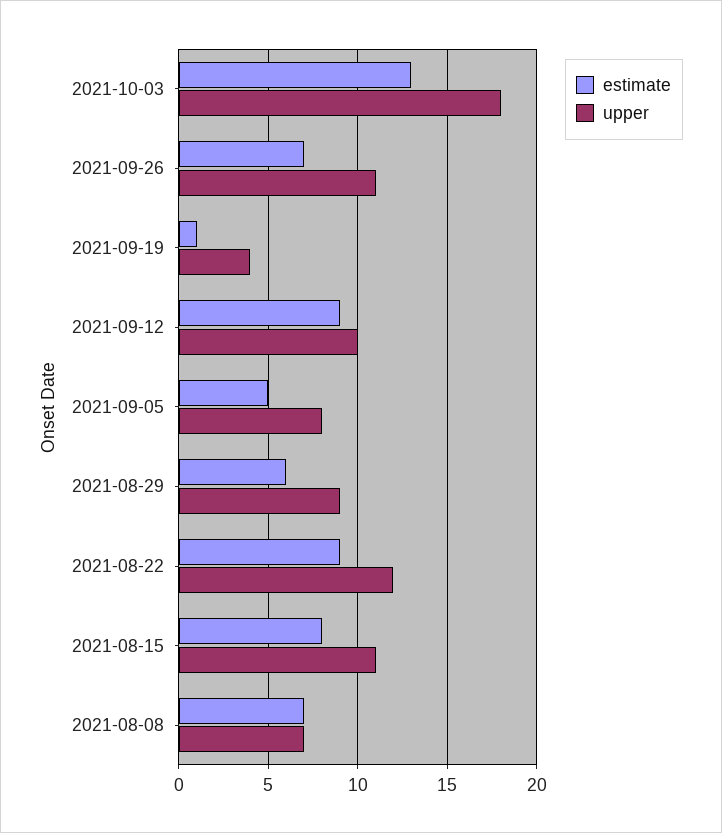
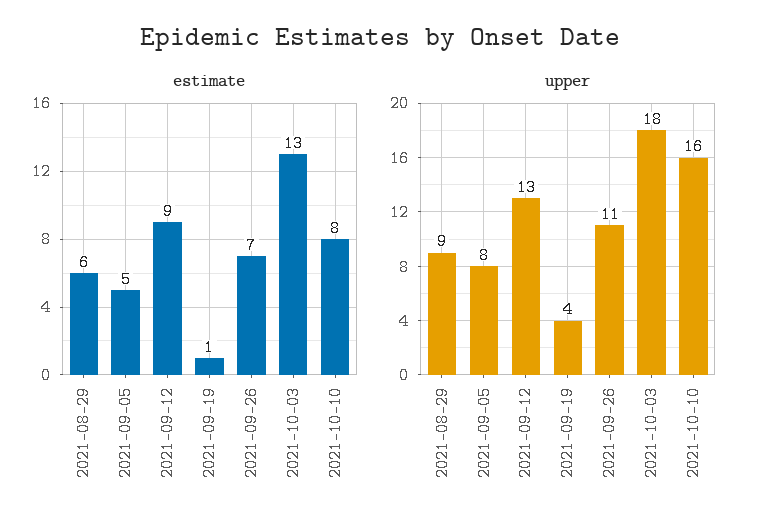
upper, 2021-09-12: 10 -> 13
estimate, 2021-08-22: 9 -> none
upper, 2021-08-22: 12 -> none
estimate, 2021-08-15: 8 -> none
upper, 2021-08-15: 11 -> none
estimate, 2021-08-08: 7 -> none
upper, 2021-08-08: 7 -> none
estimate, 2021-10-10: none -> 8
upper, 2021-10-10: none -> 16

